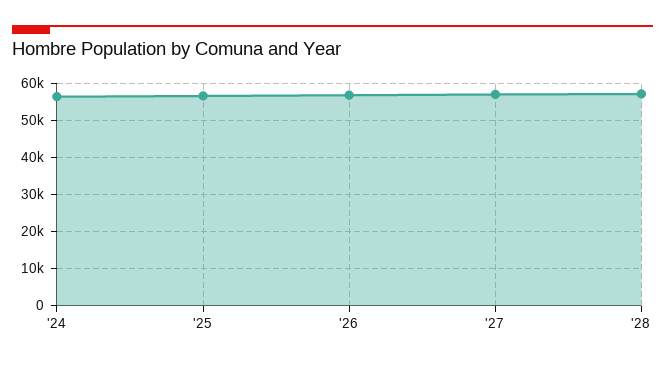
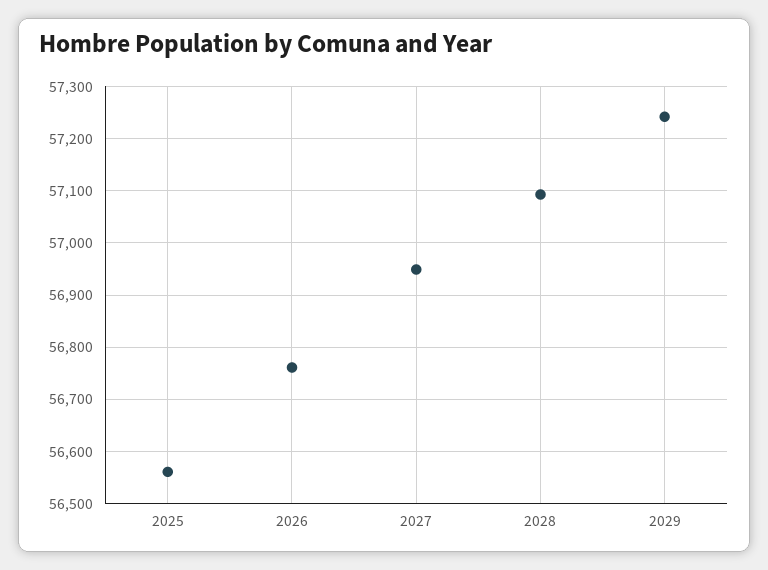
'24: 56000 -> none
2029: none -> 57240

